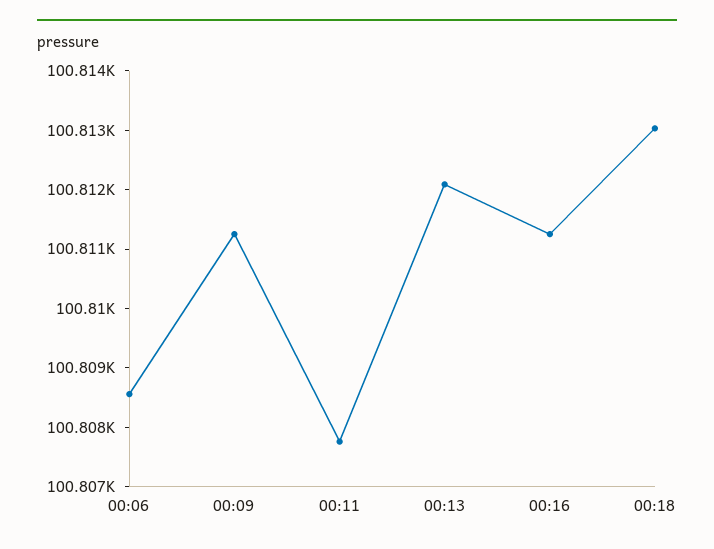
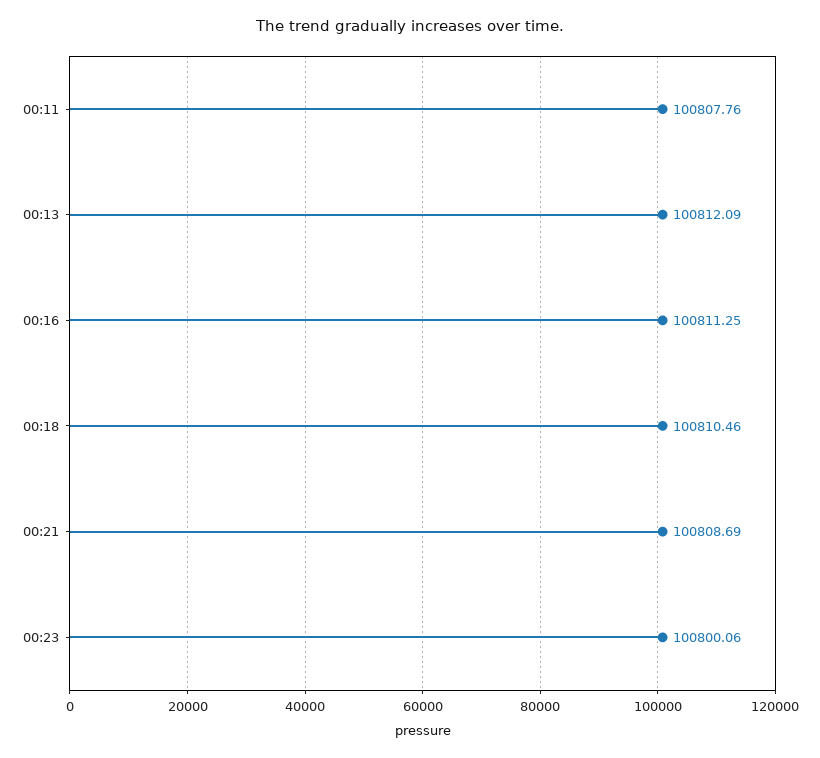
00:06: 100808.6 -> none
00:09: 100811.2 -> none
00:18: 100813 -> 100810.46
00:21: none -> 100808.69
00:23: none -> 100800.06

